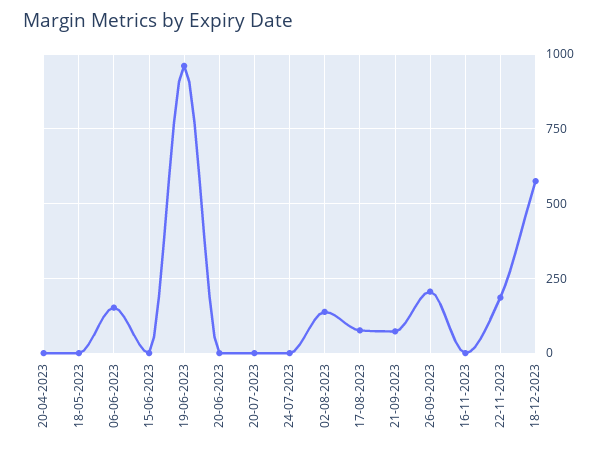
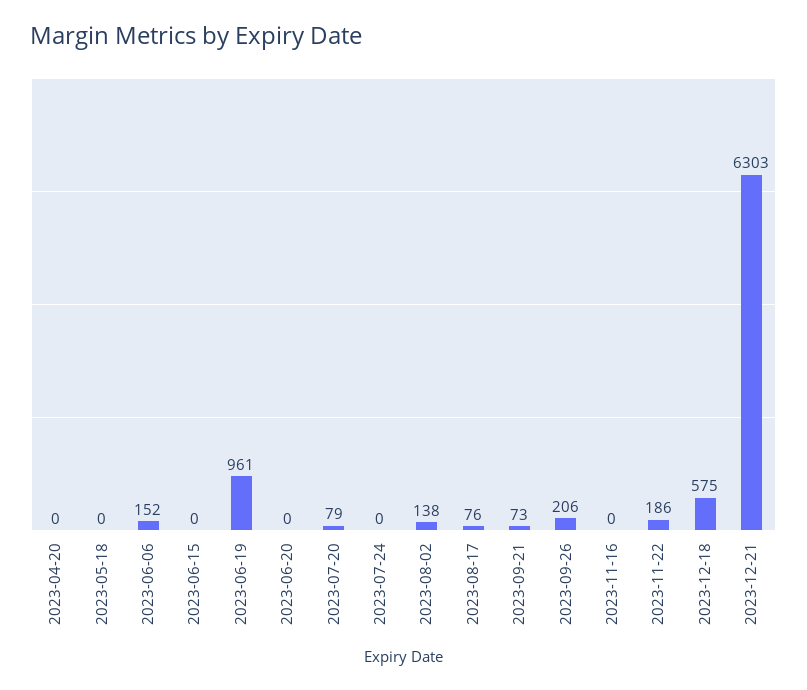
20-07-2023: 0 -> 79
2023-12-21: none -> 6303

